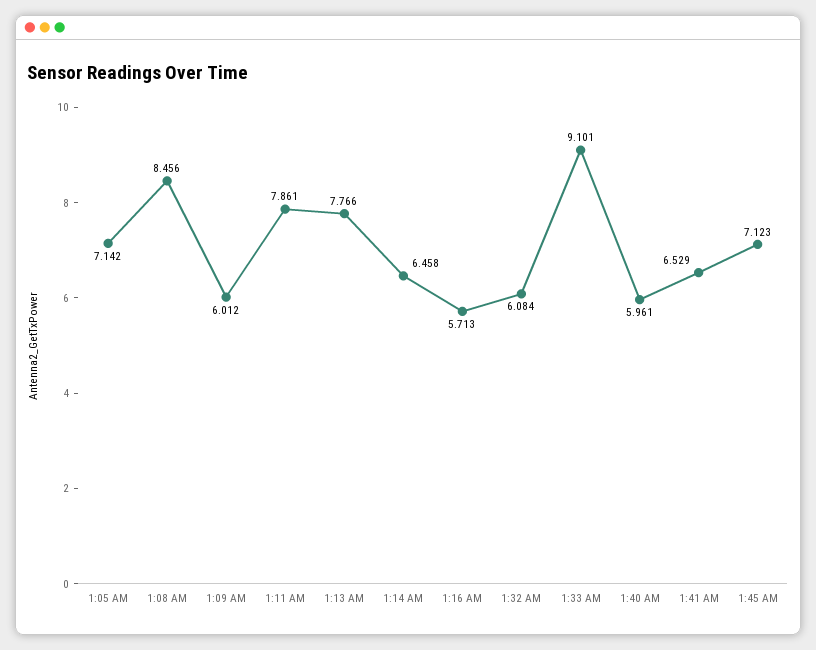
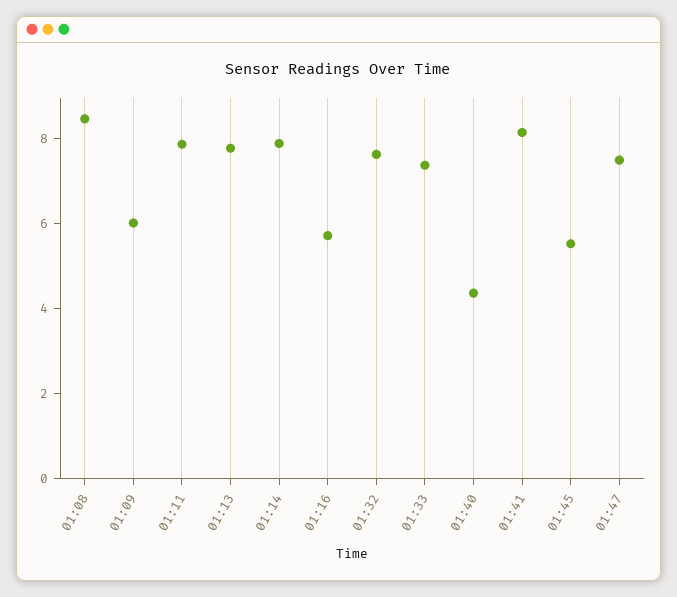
1:05 AM: 7.142 -> none
1:14 AM: 6.458 -> 8
1:32 AM: 6.084 -> 7.5
1:33 AM: 9.101 -> 7.5
1:40 AM: 5.961 -> 4.5
1:41 AM: 6.529 -> 8
1:45 AM: 7.123 -> 5.5
01:47: none -> 7.5

